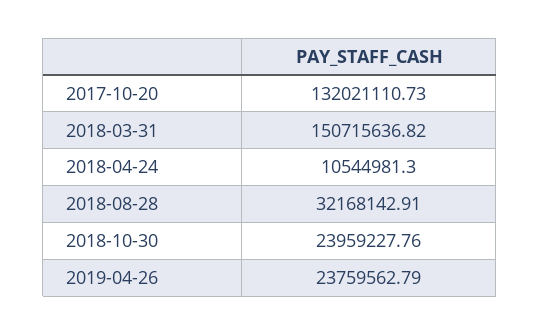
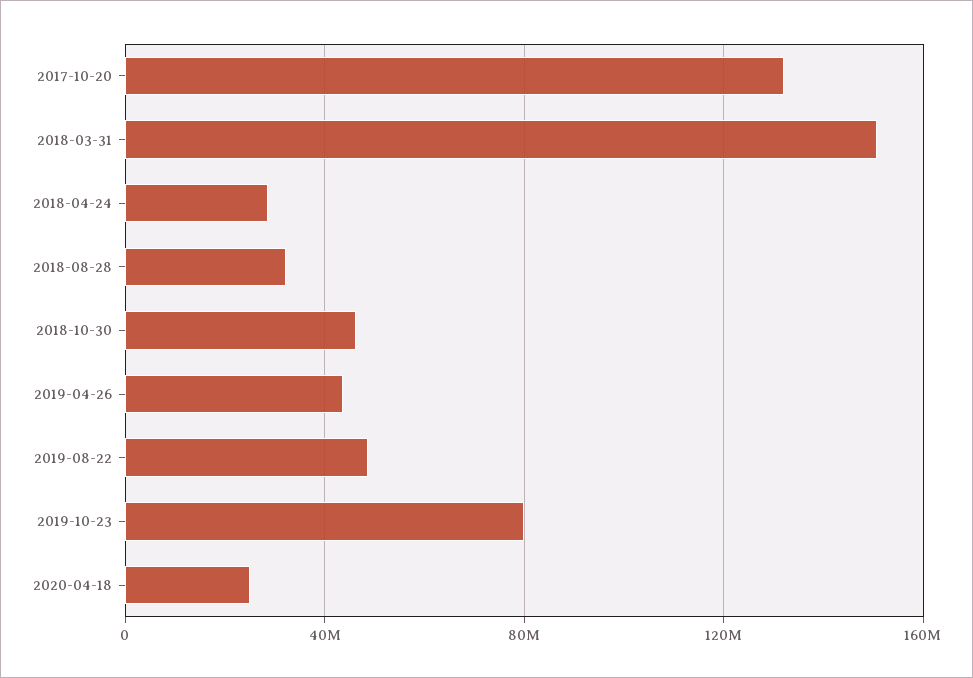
2018-04-24: 10544981.3 -> 30000000
2018-10-30: 23959227.76 -> 45000000
2019-04-26: 23759562.79 -> 45000000
2019-08-22: none -> 50000000
2019-10-23: none -> 80000000
2020-04-18: none -> 25000000

